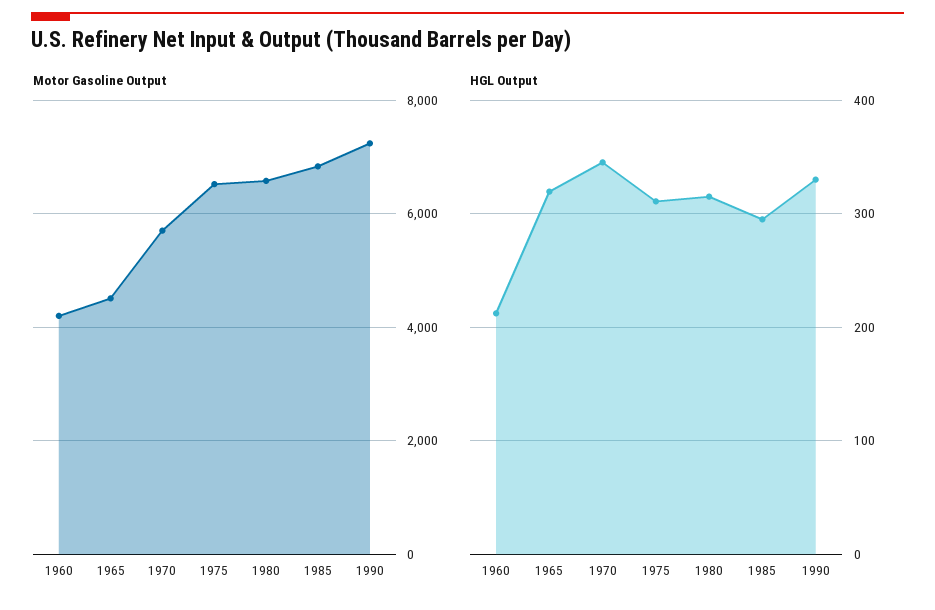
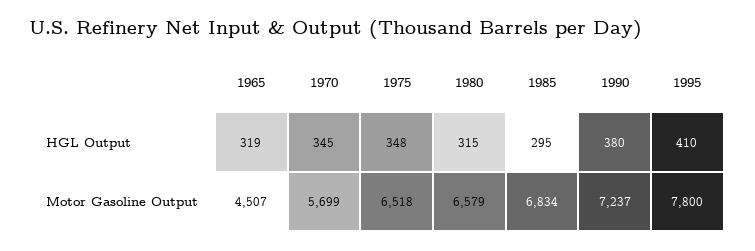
Motor Gasoline Output, 1960: 4200 -> none
HGL Output, 1960: 210 -> none
HGL Output, 1975: 310 -> 348
HGL Output, 1990: 330 -> 380
HGL Output, 1995: none -> 410
Motor Gasoline Output, 1995: none -> 7800

